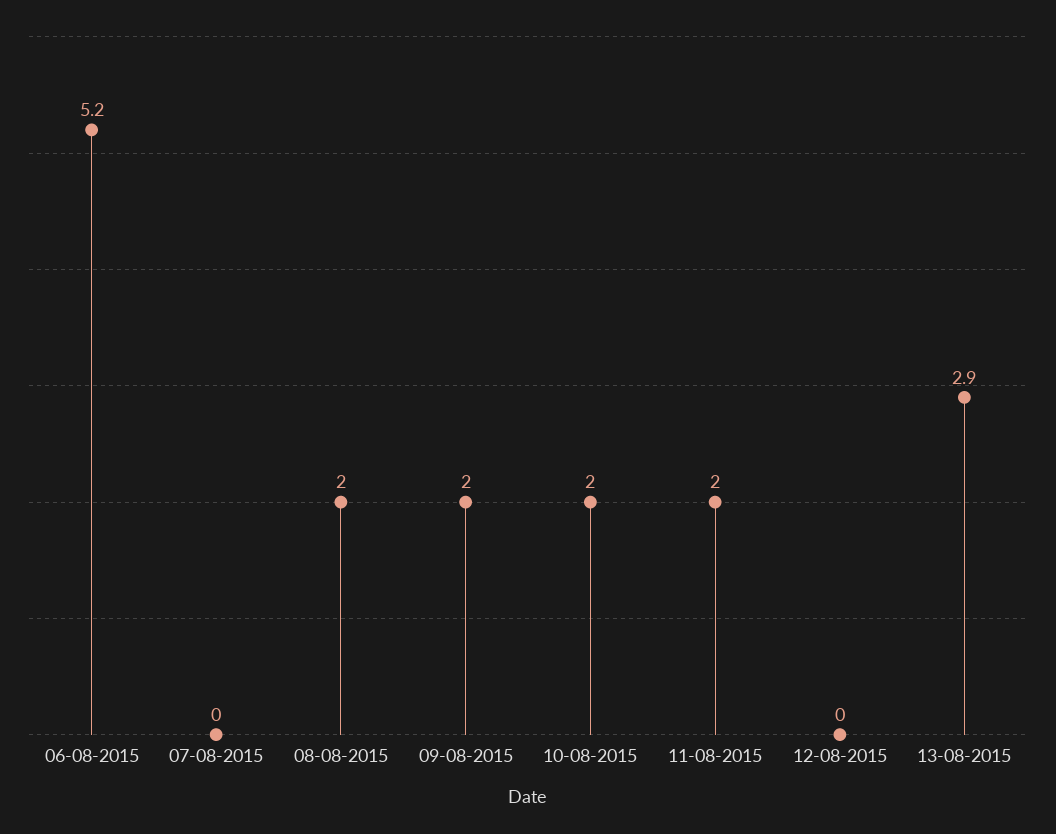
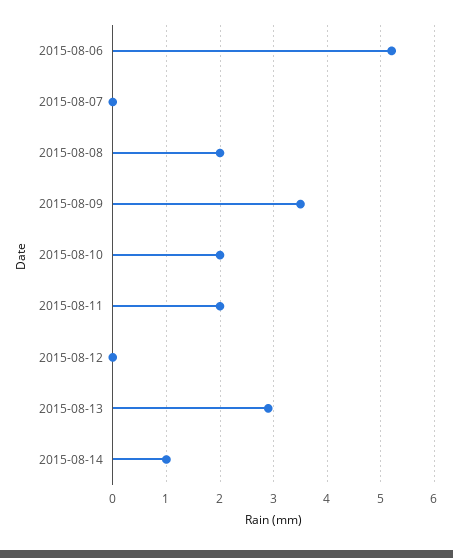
09-08-2015: 2 -> 3.5
2015-08-14: none -> 1

